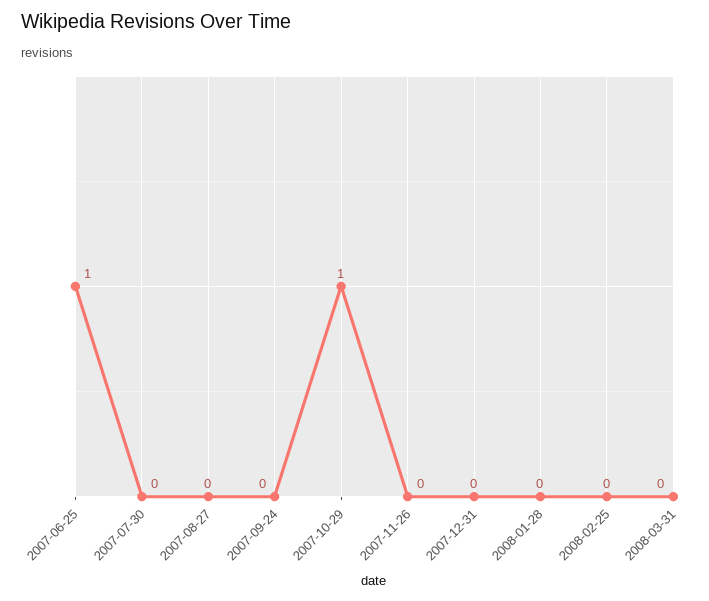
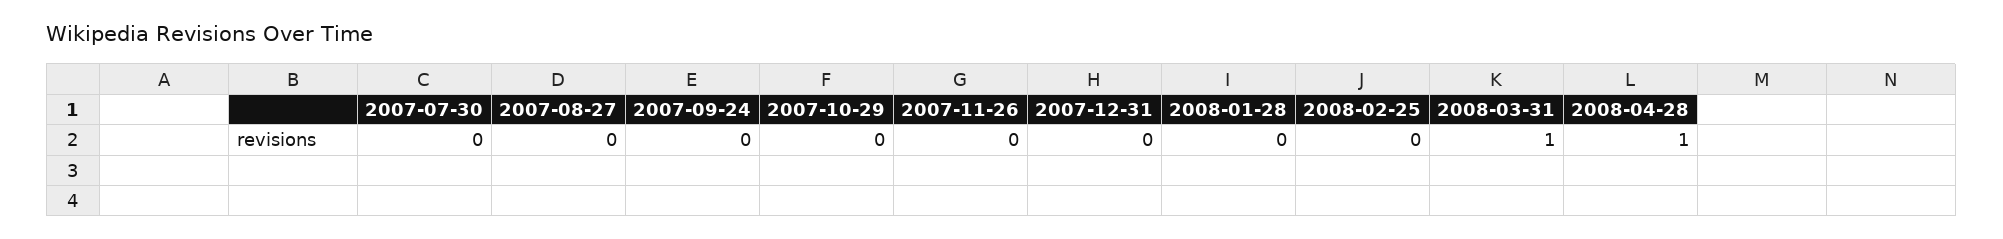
2007-06-25: 1 -> none
2007-10-29: 1 -> 0
2008-03-31: 0 -> 1
2008-04-28: none -> 1

